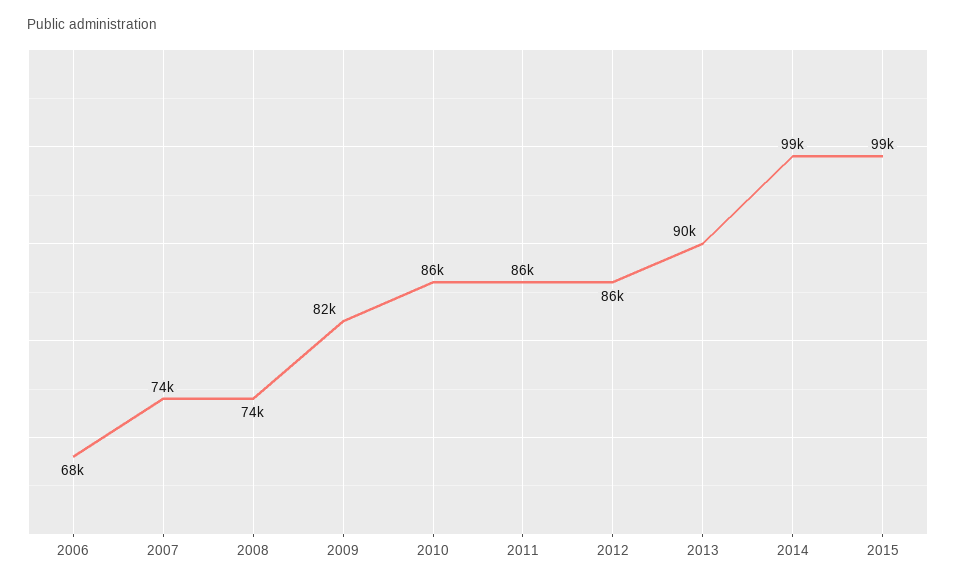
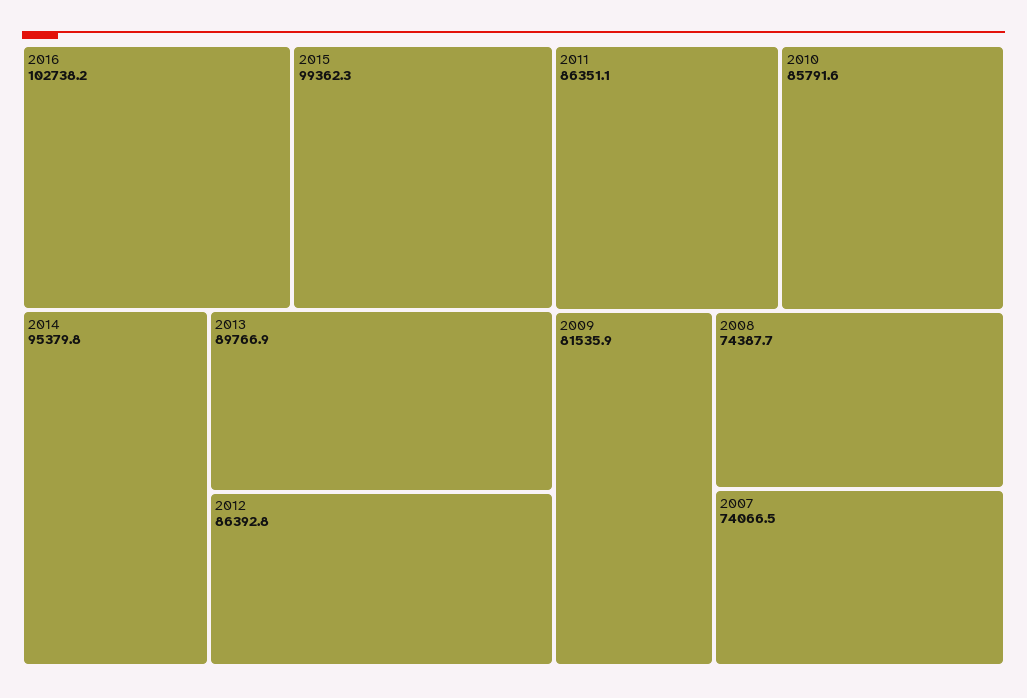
2006: 68000 -> none
2014: 99000 -> 95379.8
2016: none -> 102738.2

